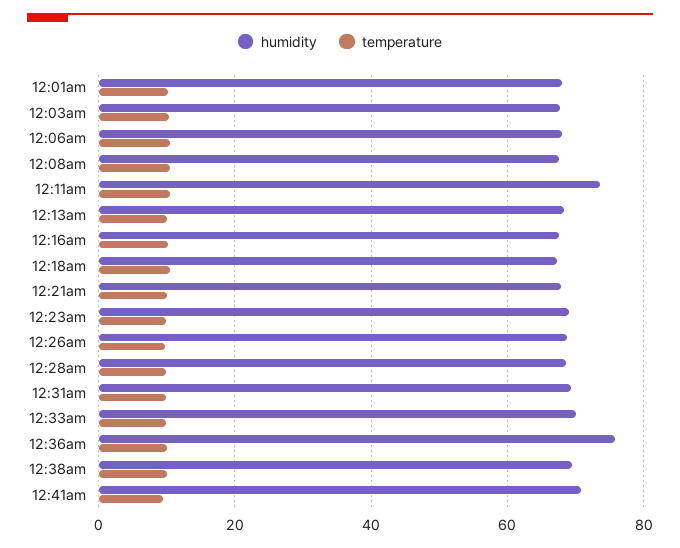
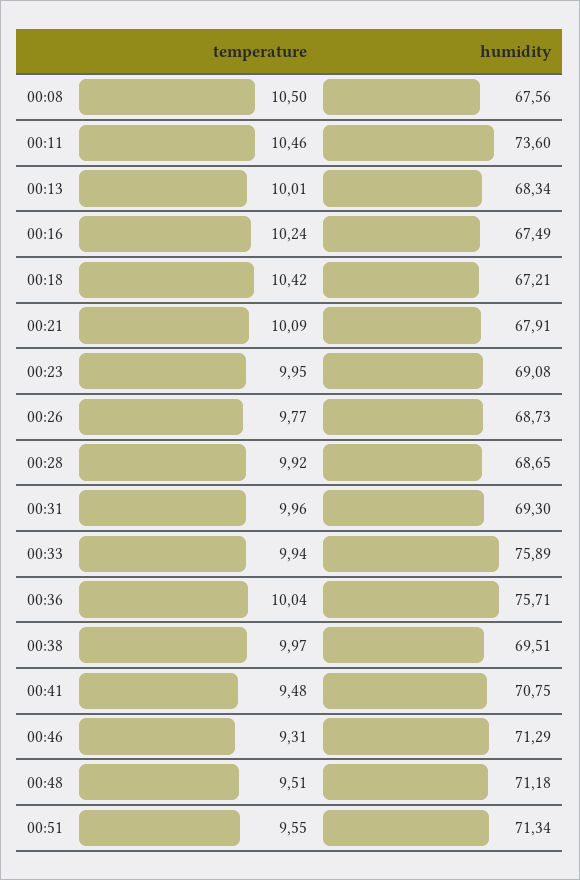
humidity, 12:01am: 68 -> none
temperature, 12:01am: 10 -> none
humidity, 12:03am: 68 -> none
temperature, 12:03am: 10 -> none
humidity, 12:06am: 68 -> none
temperature, 12:06am: 10 -> none
humidity, 12:33am: 70 -> 75.89
temperature, 00:46: none -> 9.31
humidity, 00:46: none -> 71.29
temperature, 00:48: none -> 9.51
humidity, 00:48: none -> 71.18
temperature, 00:51: none -> 9.55
humidity, 00:51: none -> 71.34

